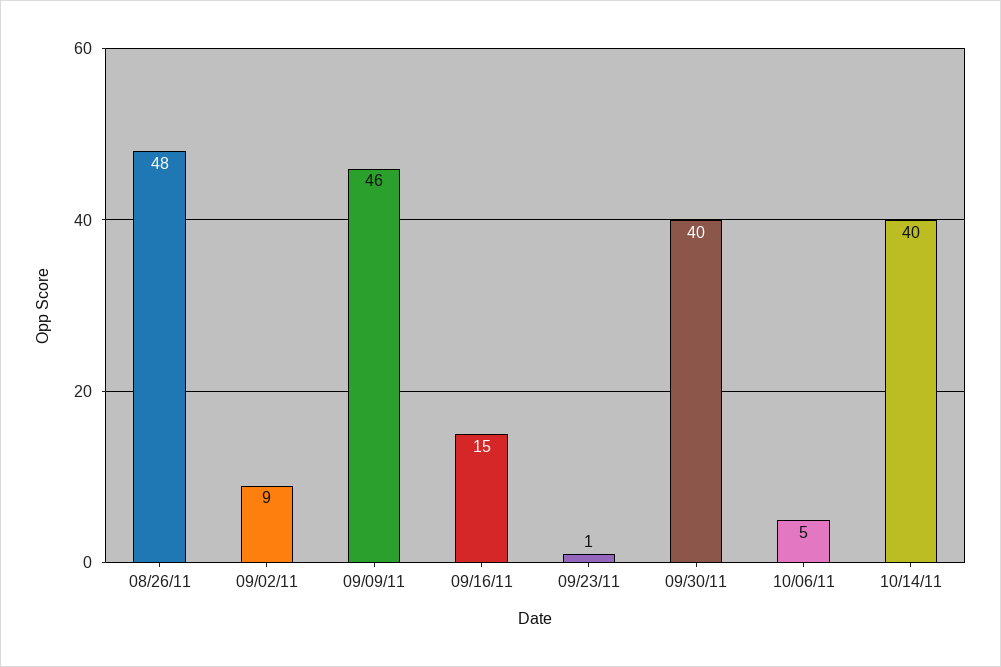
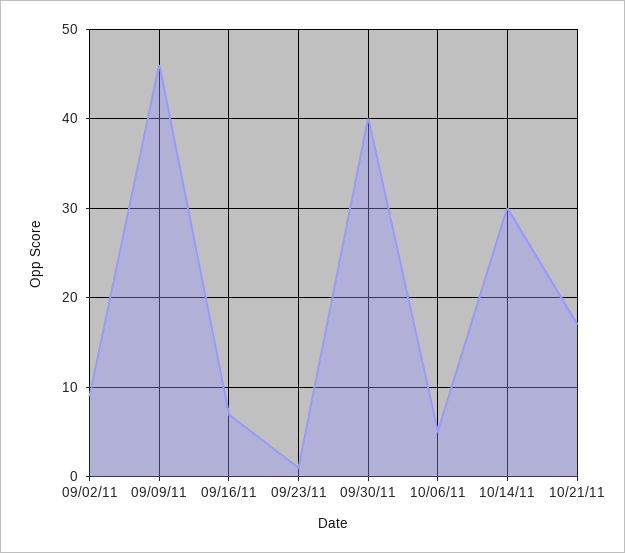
08/26/11: 48 -> none
09/16/11: 15 -> 7
10/14/11: 40 -> 30
10/21/11: none -> 17

